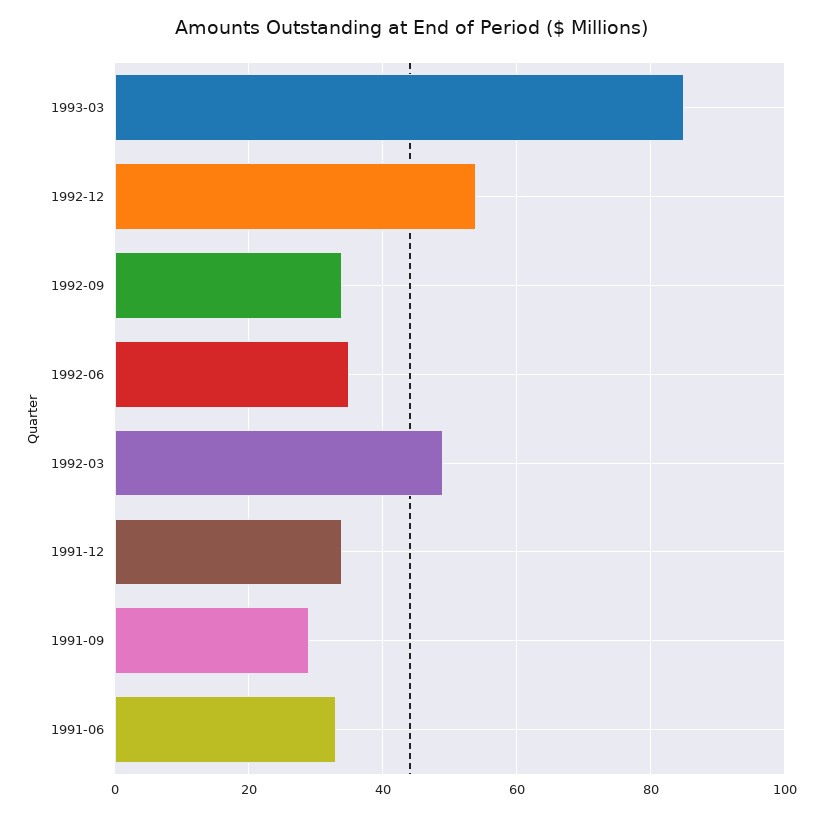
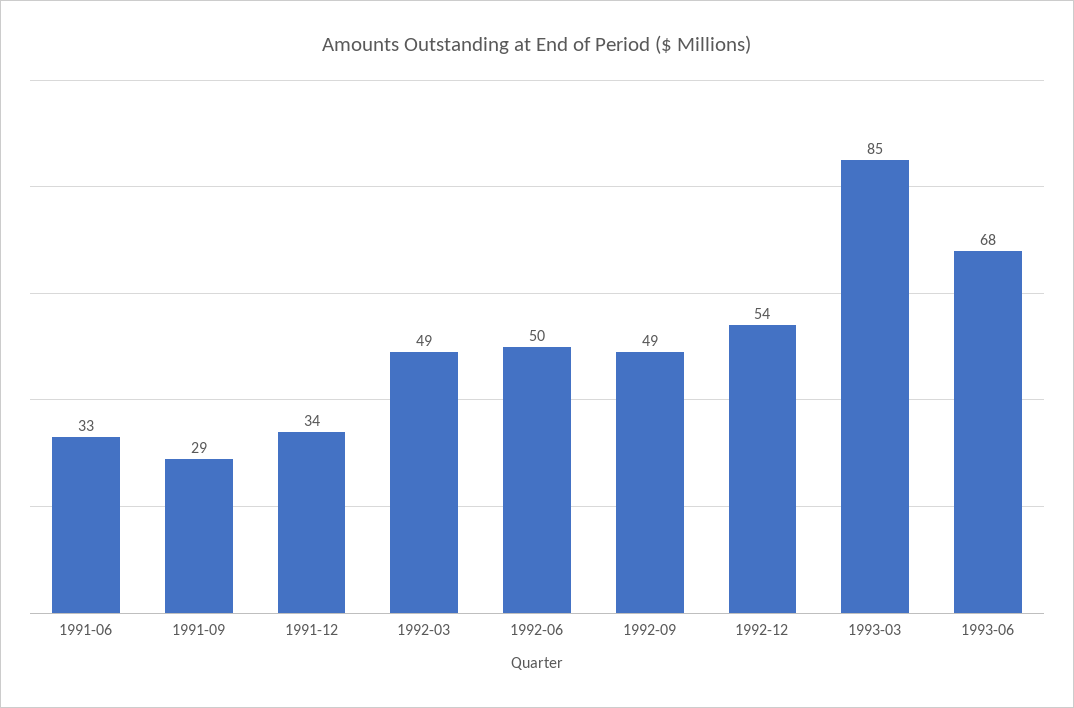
1992-09: 35 -> 49
1992-06: 35 -> 50
1993-06: none -> 68

